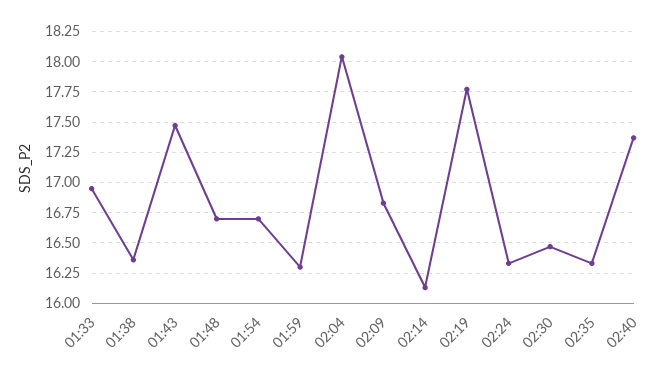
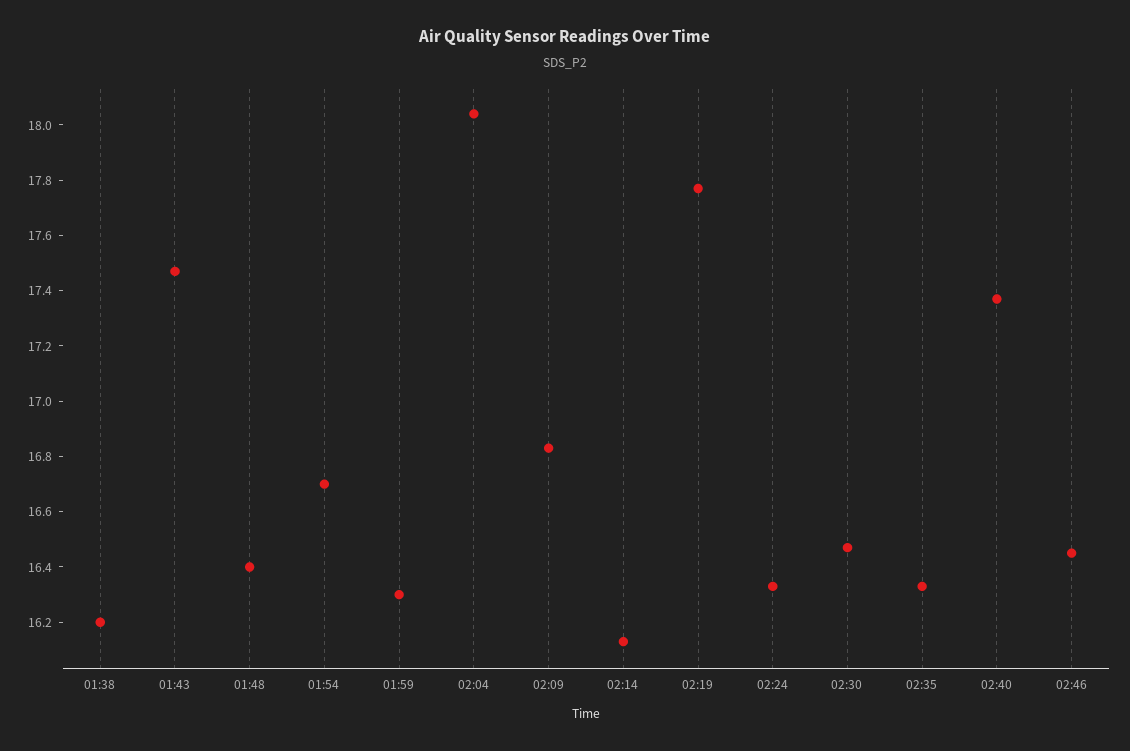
01:33: 16.95 -> none
01:38: 16.35 -> 16.2
01:48: 16.7 -> 16.4
02:46: none -> 16.45

